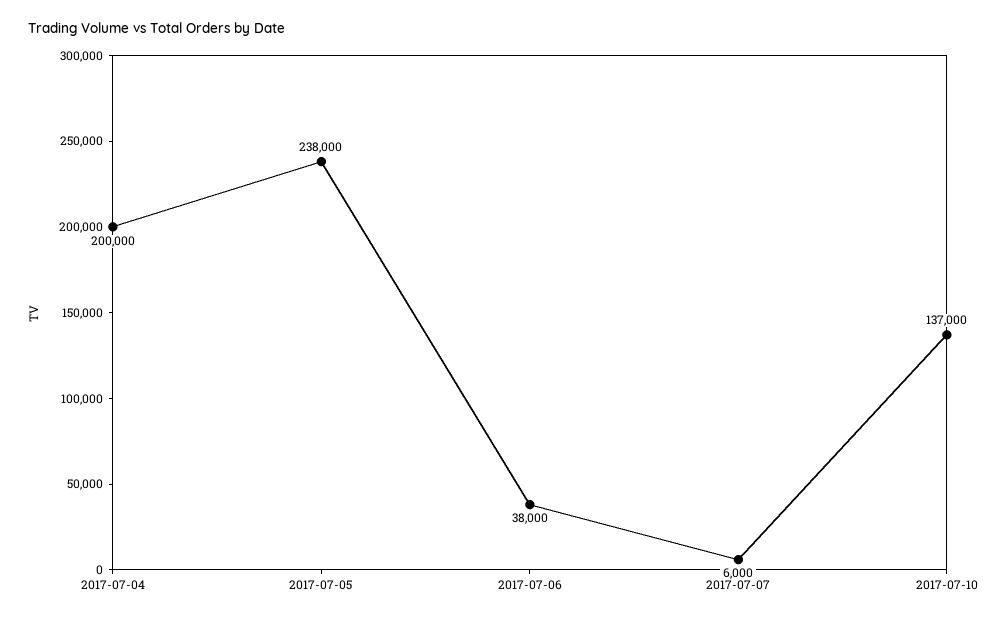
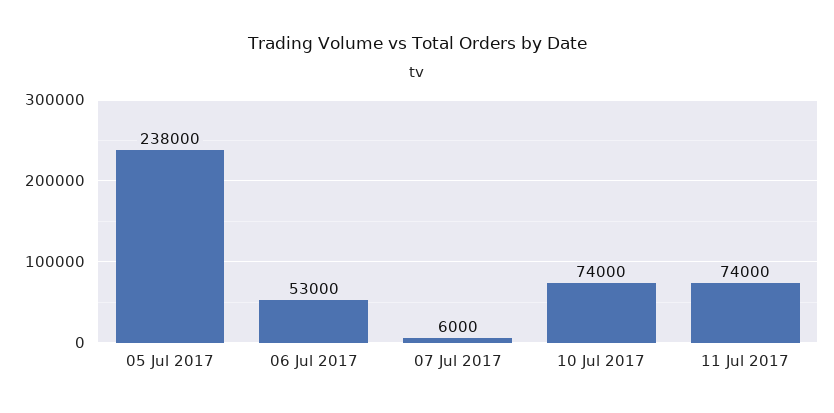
2017-07-04: 200000 -> none
2017-07-06: 38000 -> 53000
2017-07-10: 137000 -> 74000
11 Jul 2017: none -> 74000

